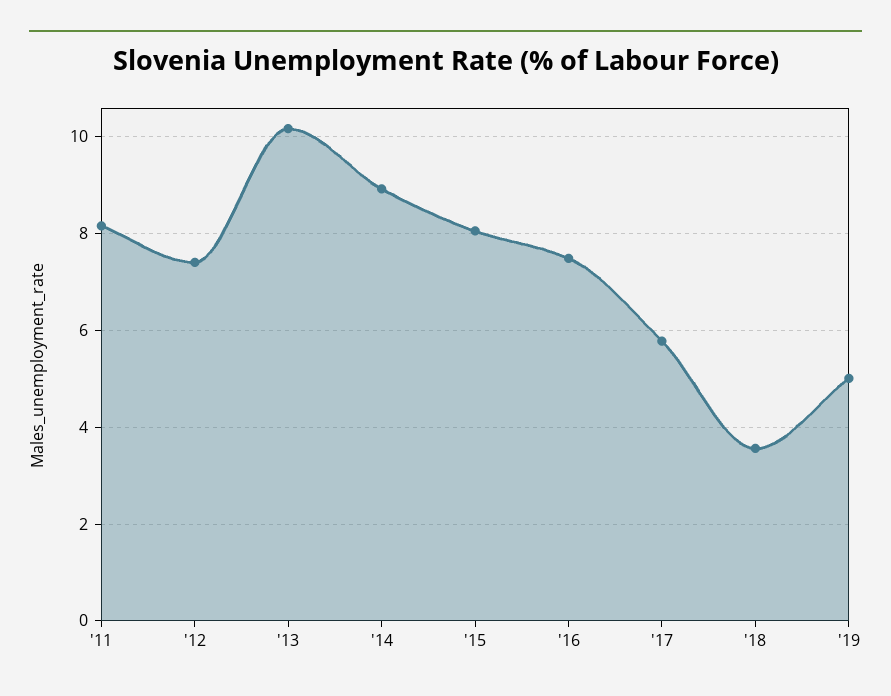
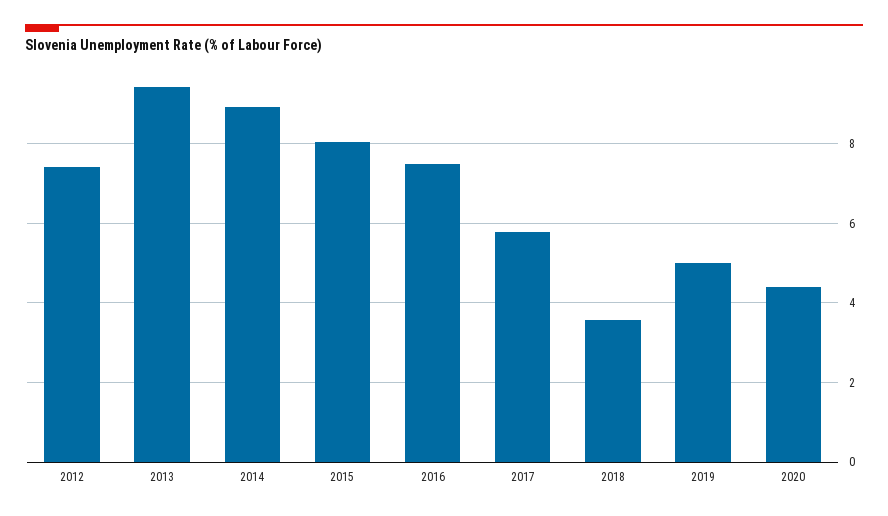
'11: 8.2 -> none
'13: 10.2 -> 9.4
2020: none -> 4.4

